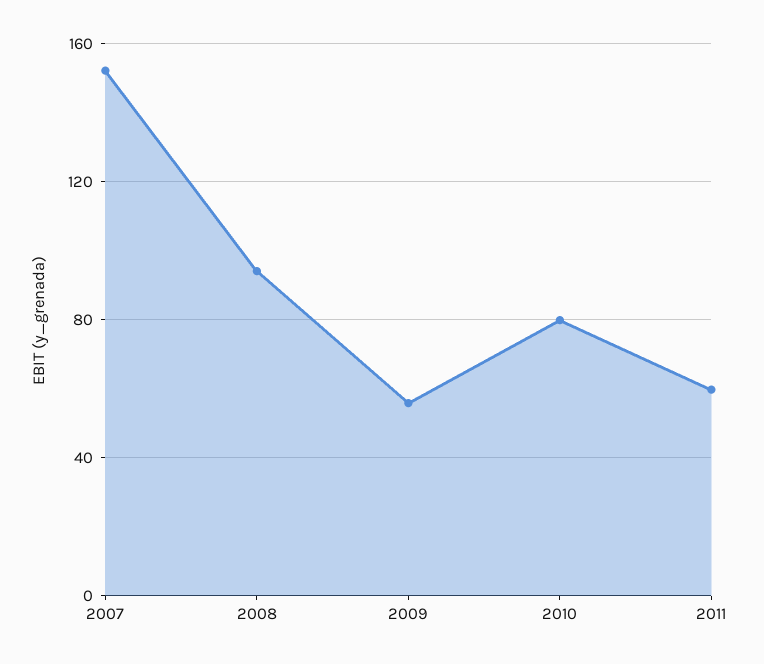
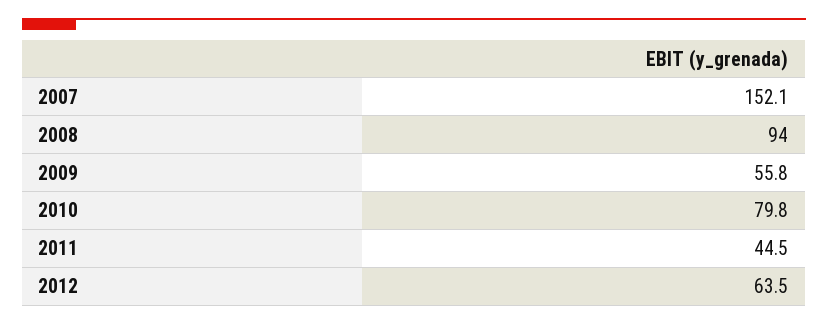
2011: 60 -> 44.5
2012: none -> 63.5

